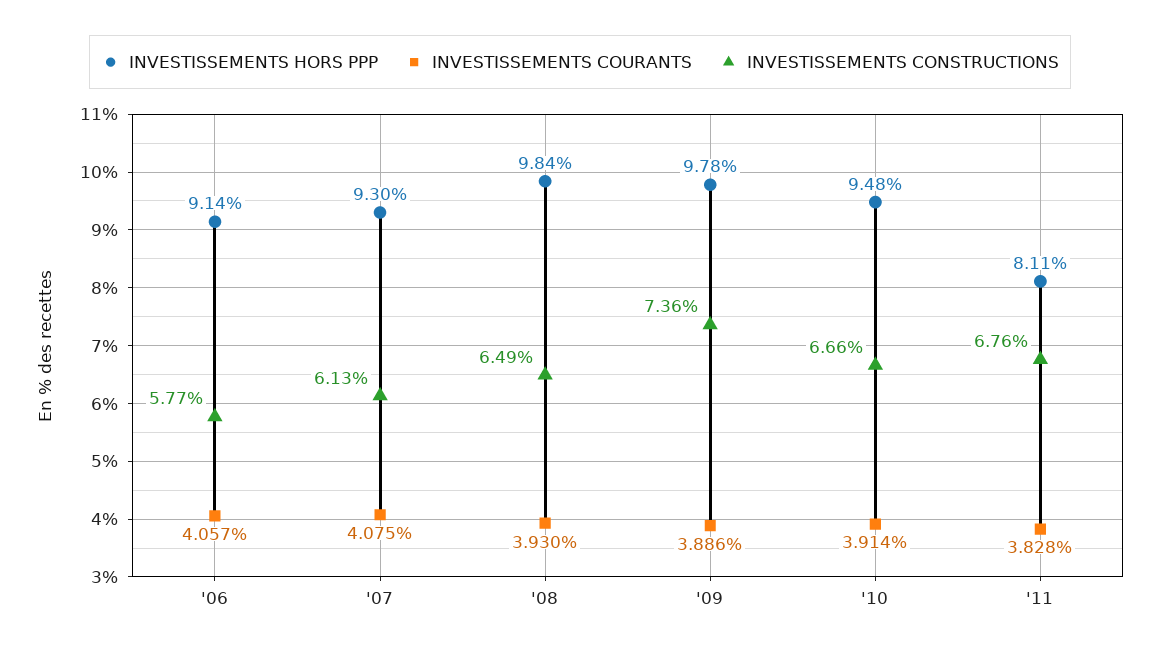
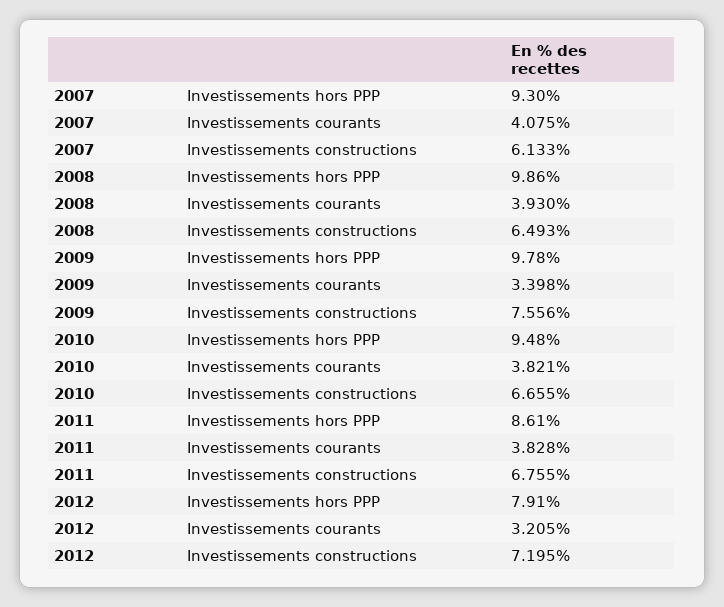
INVESTISSEMENTS HORS PPP, '06: 9.14 -> none
INVESTISSEMENTS COURANTS, '06: 4.057 -> none
INVESTISSEMENTS CONSTRUCTIONS, '06: 5.77 -> none
INVESTISSEMENTS HORS PPP, '08: 9.84 -> 9.86
INVESTISSEMENTS COURANTS, '09: 3.886 -> 3.398
INVESTISSEMENTS CONSTRUCTIONS, '09: 7.36 -> 7.556
INVESTISSEMENTS COURANTS, '10: 3.914 -> 3.821
INVESTISSEMENTS HORS PPP, '11: 8.11 -> 8.61
INVESTISSEMENTS HORS PPP, 2012: none -> 7.91
INVESTISSEMENTS COURANTS, 2012: none -> 3.205
INVESTISSEMENTS CONSTRUCTIONS, 2012: none -> 7.195

